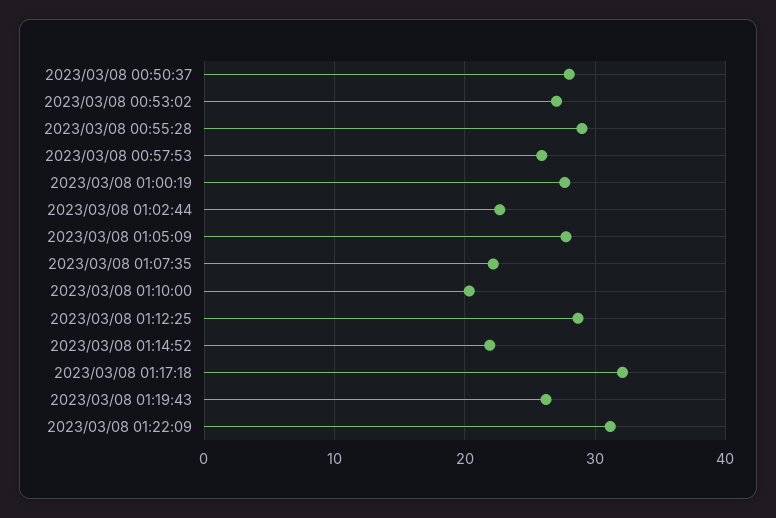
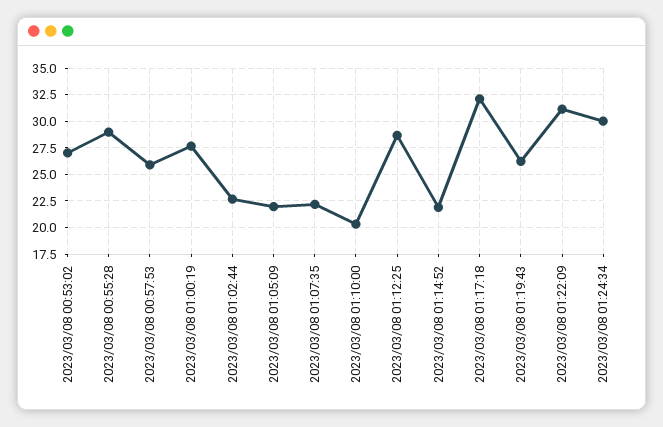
2023/03/08 00:50:37: 28 -> none
2023/03/08 01:05:09: 28 -> 22.5
2023/03/08 01:24:34: none -> 30

